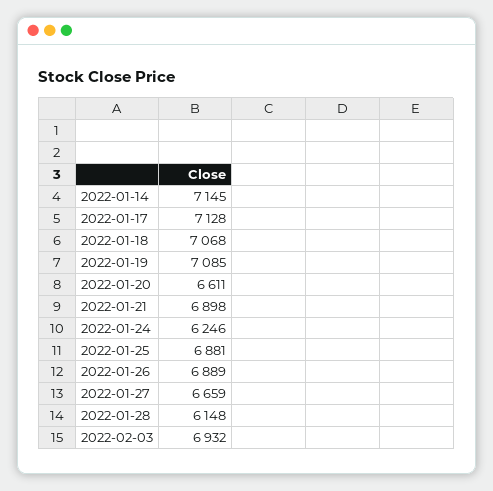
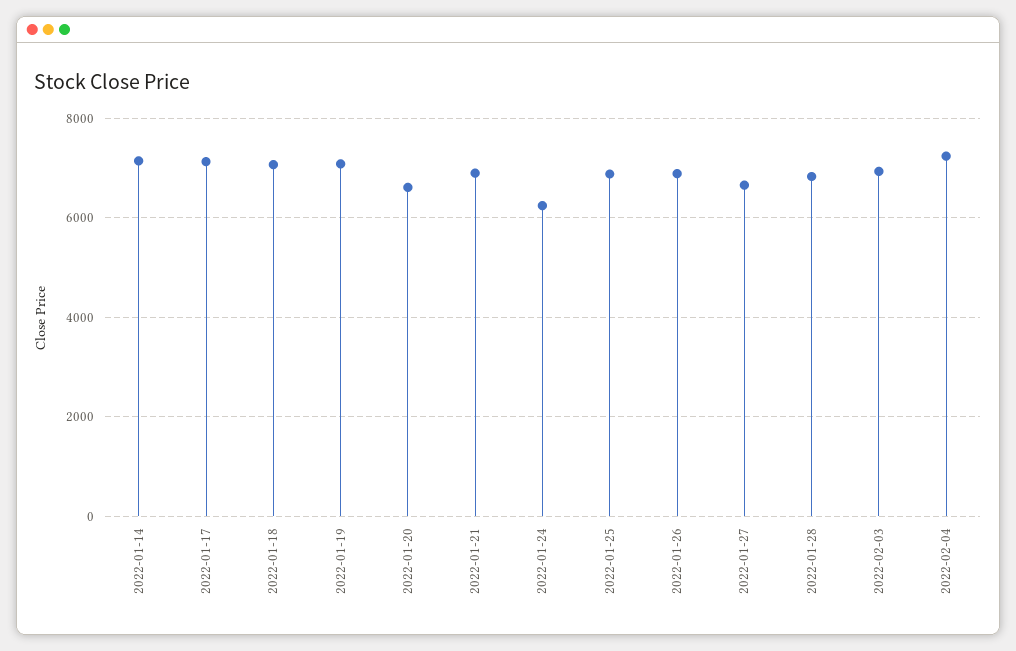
2022-01-28: 6148 -> 6800
2022-02-04: none -> 7200

